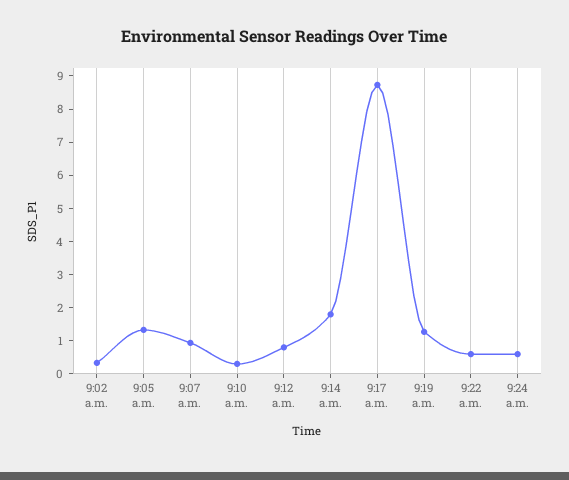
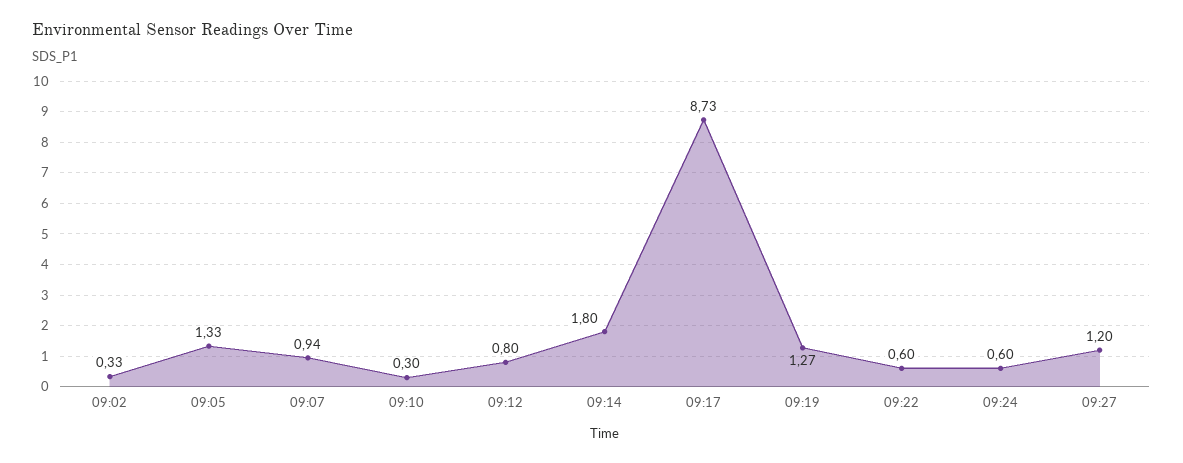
09:27: none -> 1.2

